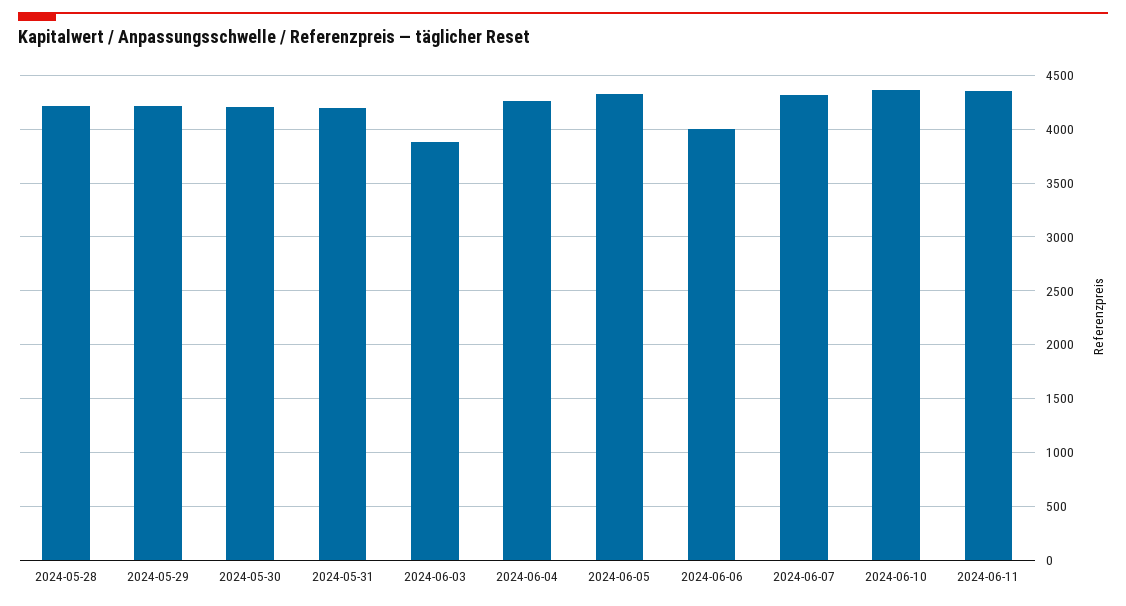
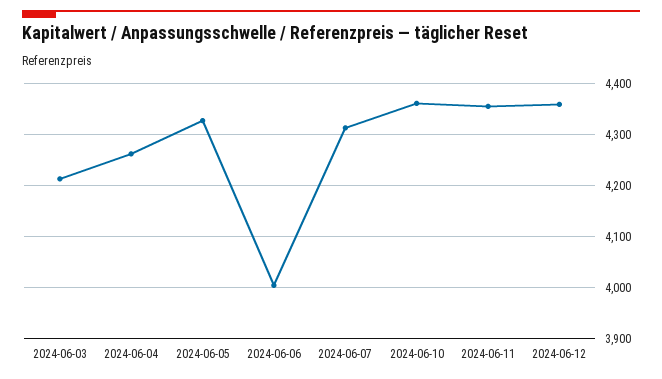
2024-05-28: 4200 -> none
2024-05-29: 4200 -> none
2024-05-30: 4200 -> none
2024-05-31: 4200 -> none
2024-06-03: 3900 -> 4220
2024-06-12: none -> 4360

